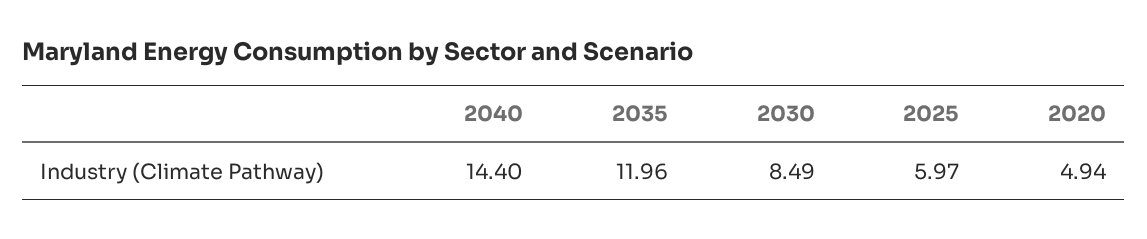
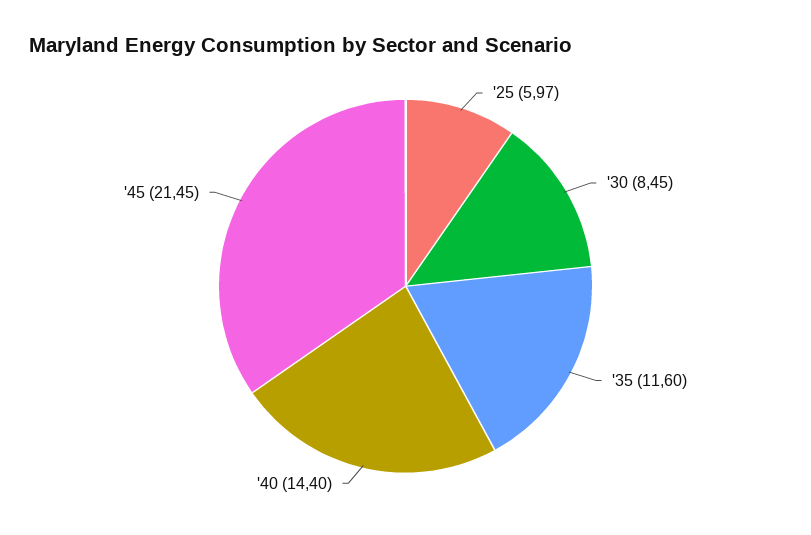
2035: 11.96 -> 11.6
2030: 8.49 -> 8.45
2020: 4.94 -> none
'45: none -> 21.45

